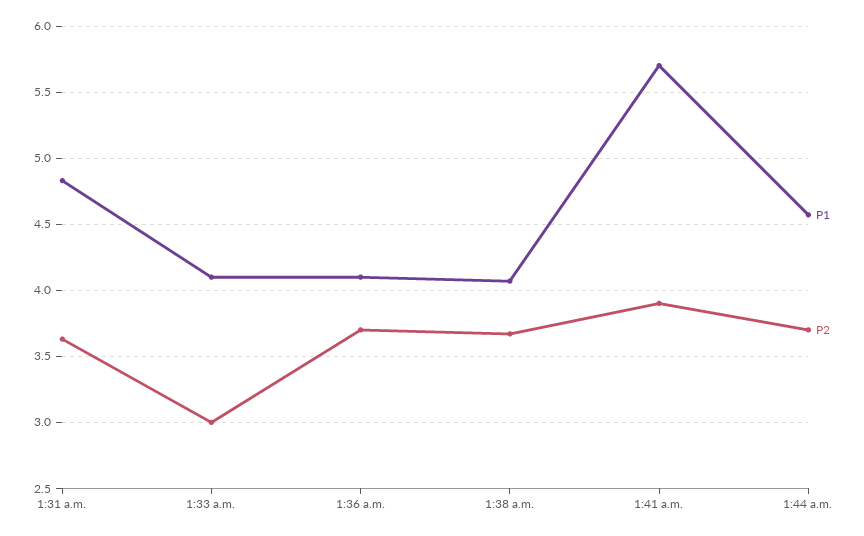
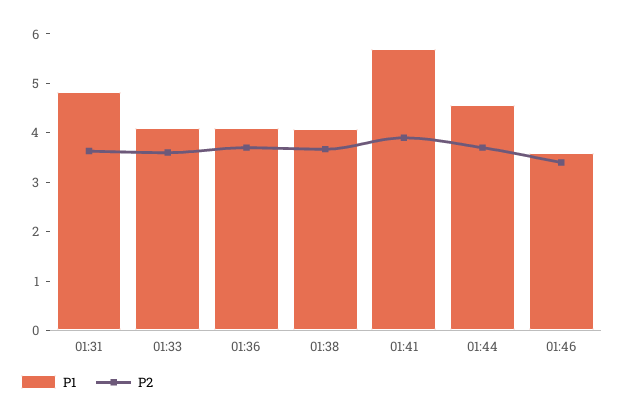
P2, 1:33 a.m.: 3 -> 3.6
P1, 01:46: none -> 3.6
P2, 01:46: none -> 3.4

